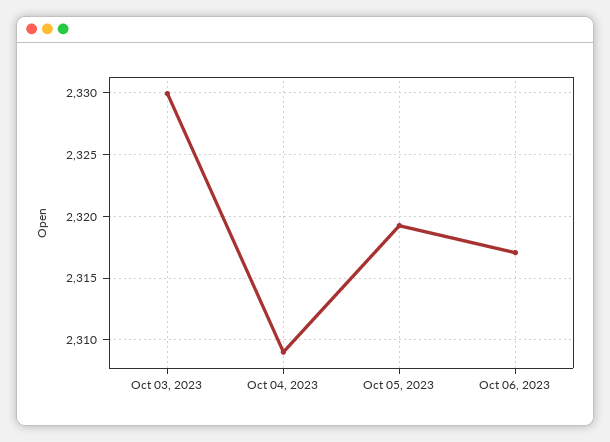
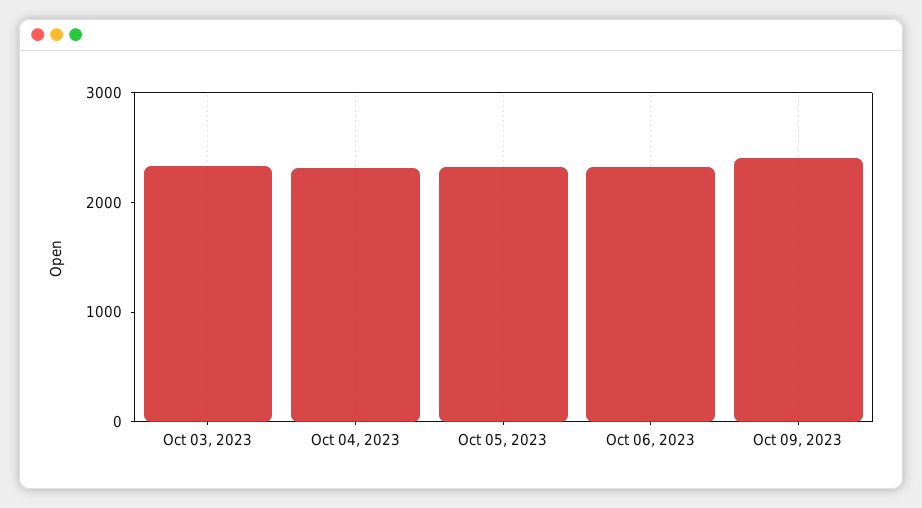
Oct 09, 2023: none -> 2400

